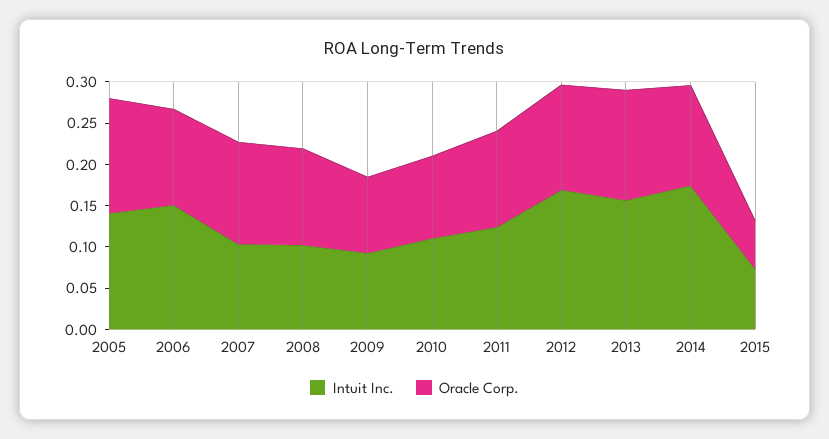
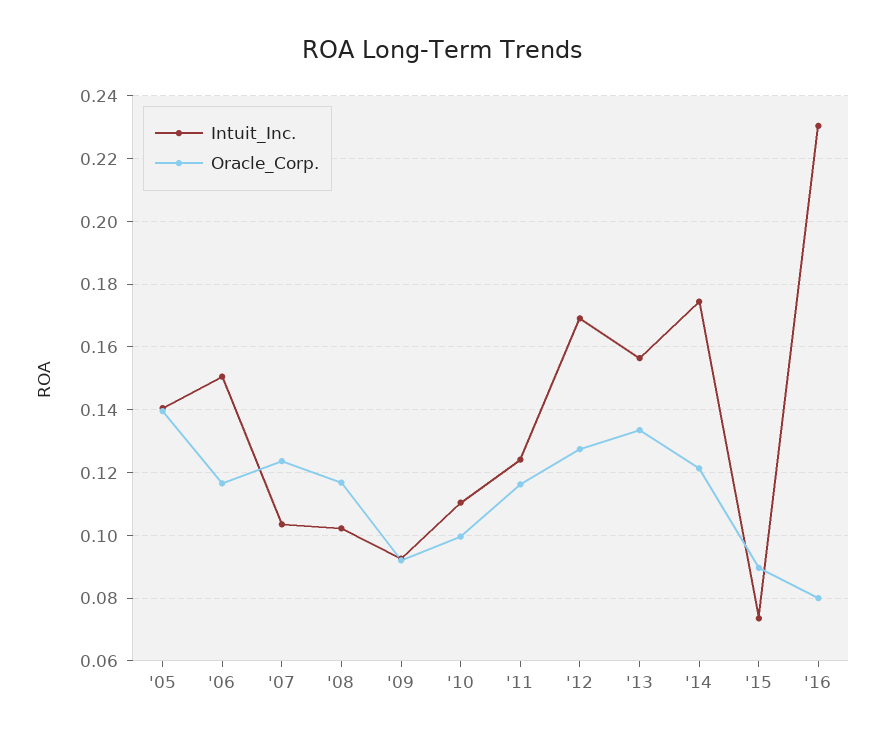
Oracle Corp., 2015: 0.06 -> 0.09
Intuit Inc., '16: none -> 0.23
Oracle Corp., '16: none -> 0.08

